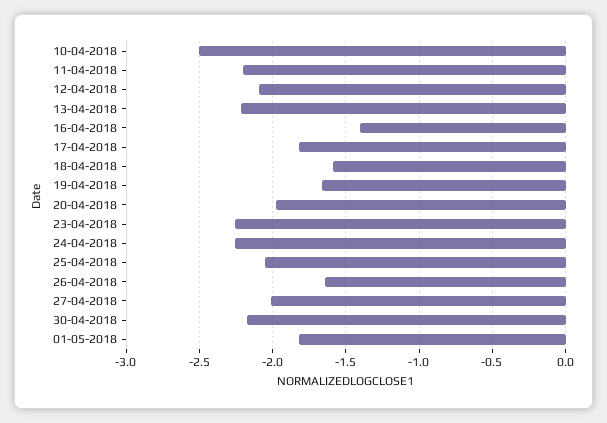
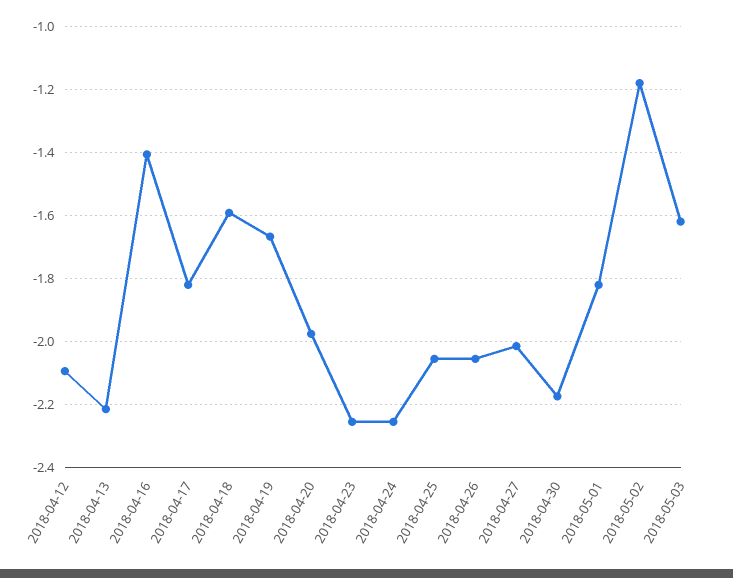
10-04-2018: -2.5 -> none
11-04-2018: -2.2 -> none
26-04-2018: -1.65 -> -2.06
2018-05-02: none -> -1.18
2018-05-03: none -> -1.62

